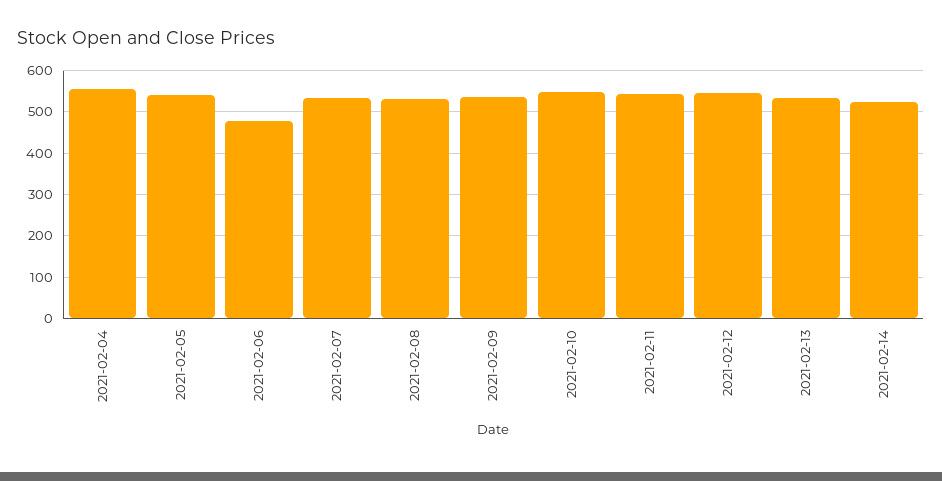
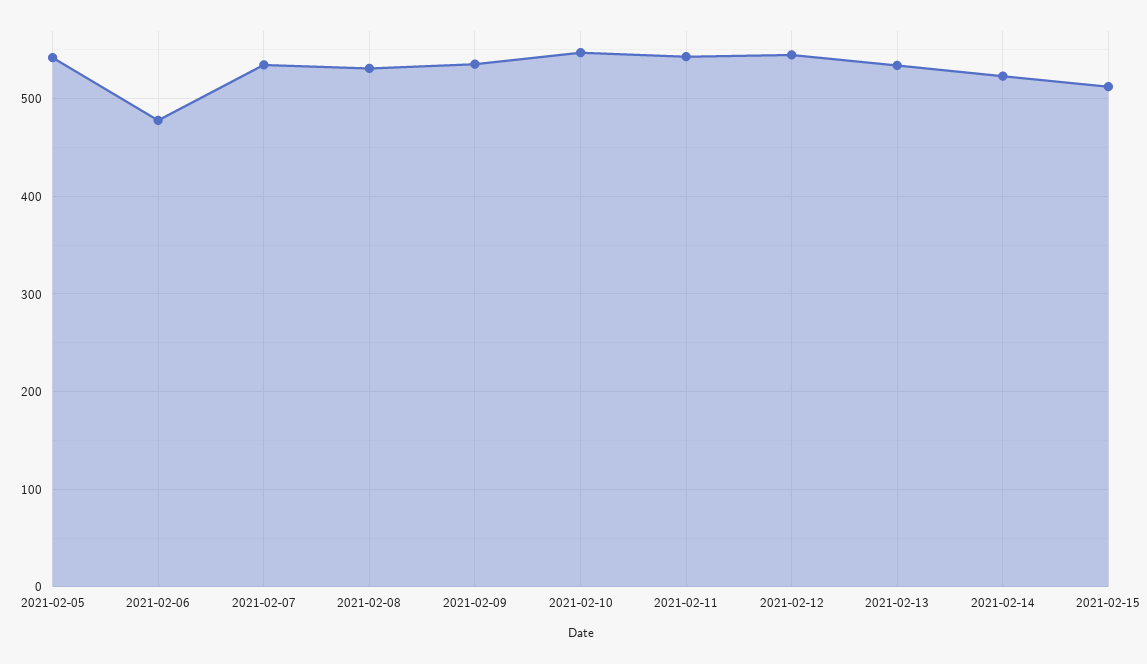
2021-02-04: 560 -> none
2021-02-15: none -> 510

